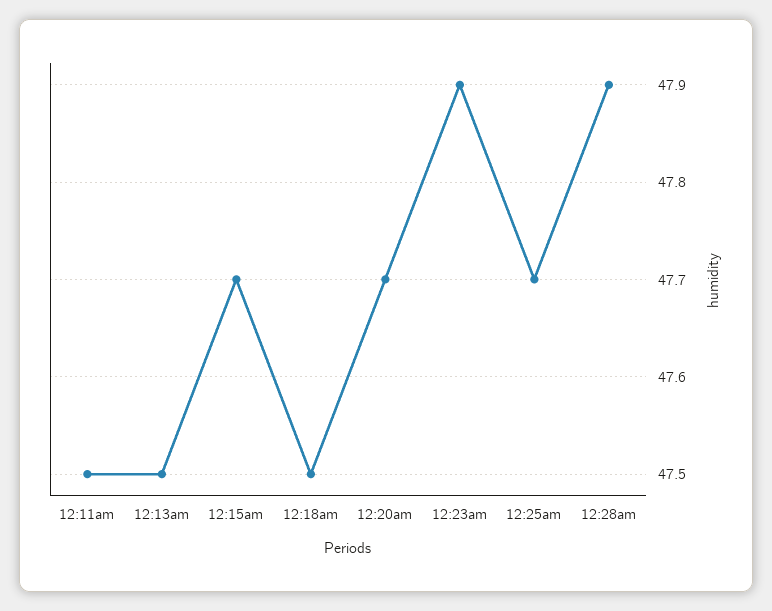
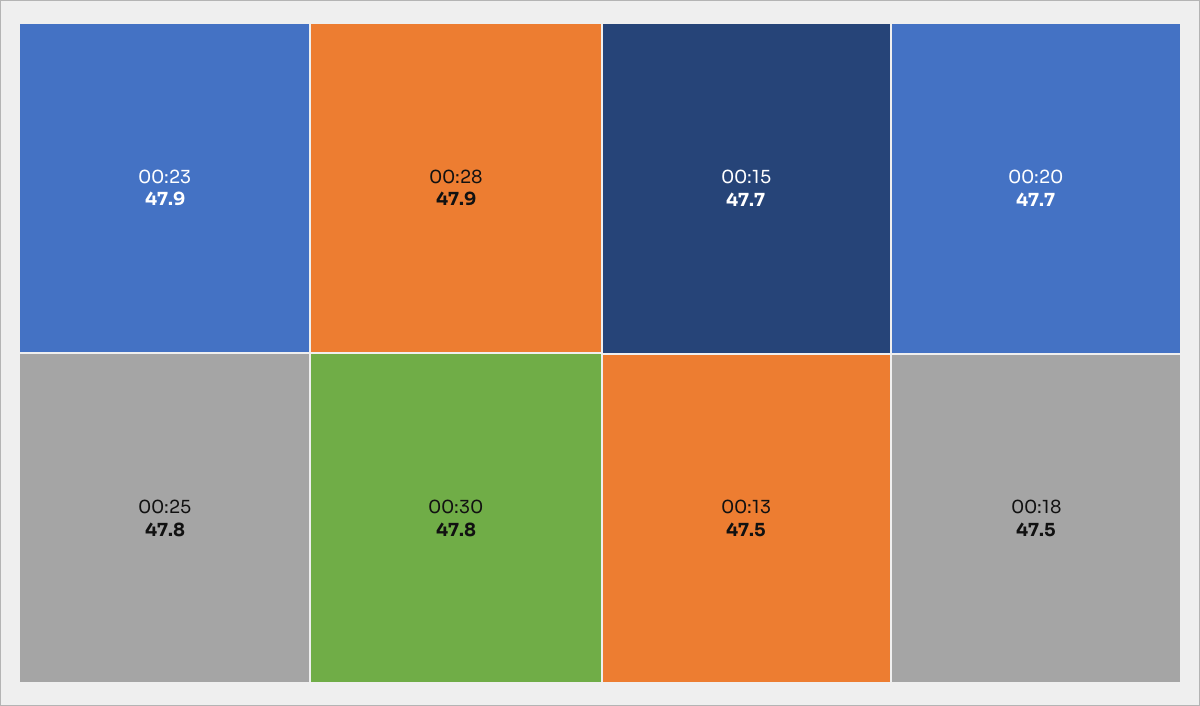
12:11am: 47.5 -> none
12:25am: 47.7 -> 47.8
00:30: none -> 47.8

